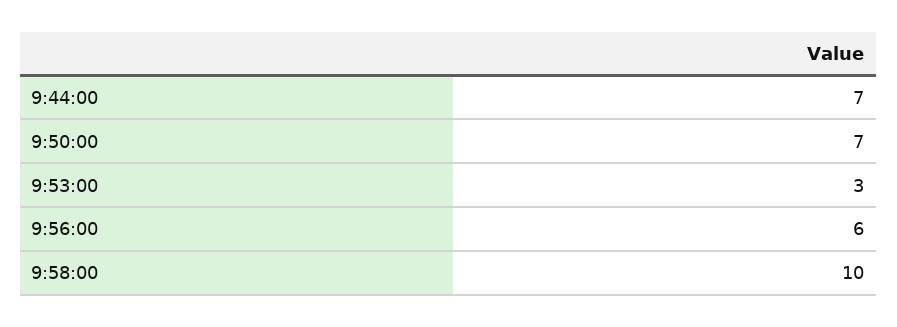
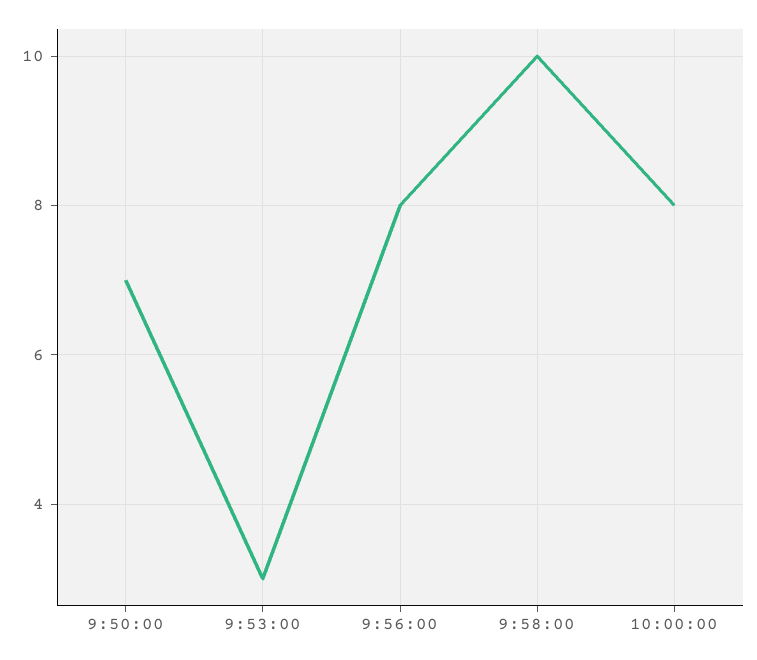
9:44:00: 7 -> none
9:56:00: 6 -> 8
10:00:00: none -> 8

